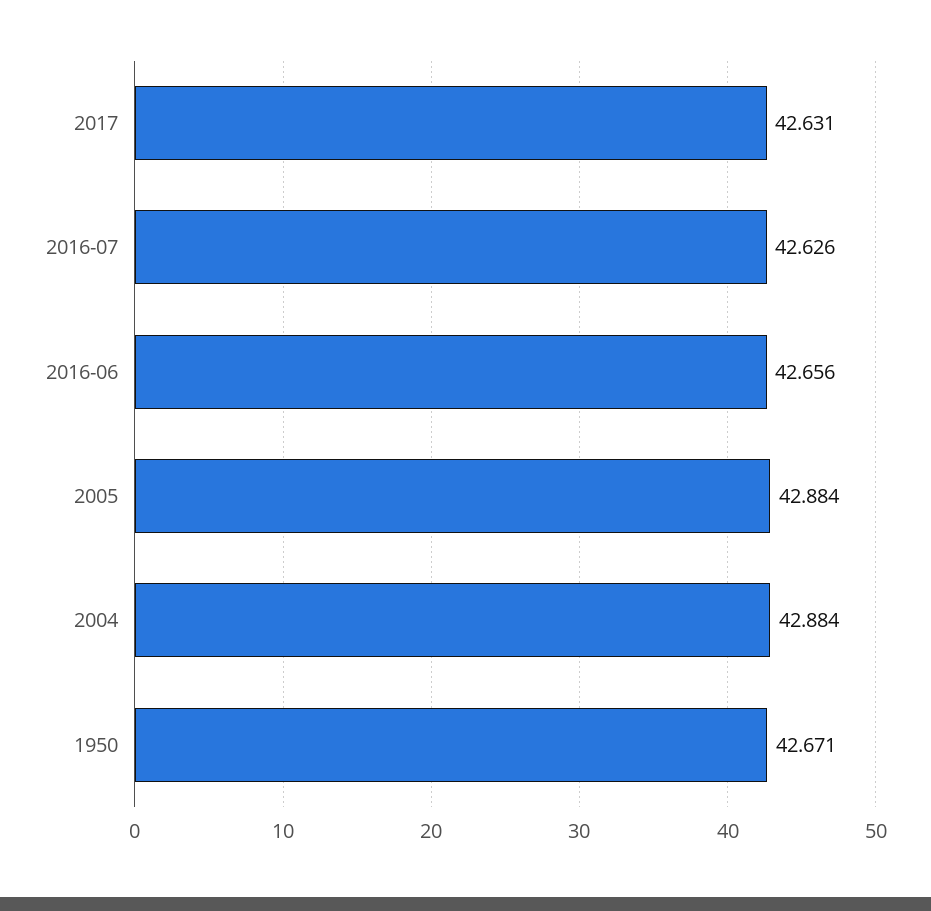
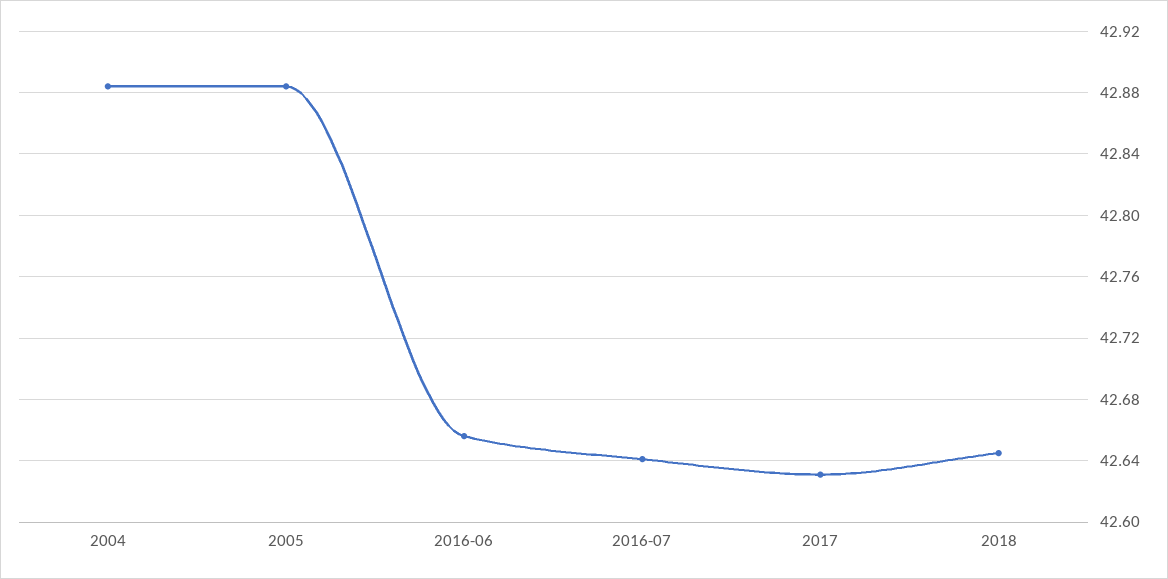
2016-07: 42.626 -> 42.64
1950: 42.671 -> none
2018: none -> 42.645

